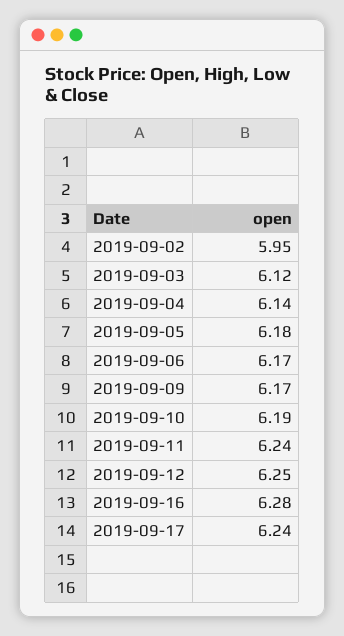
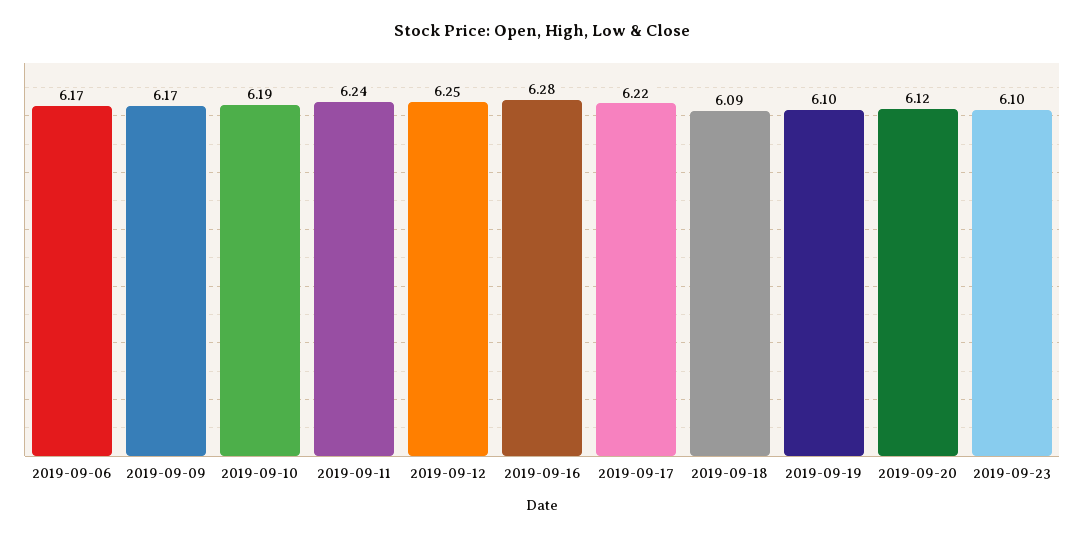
2019-09-02: 5.95 -> none
2019-09-03: 6.12 -> none
2019-09-04: 6.14 -> none
2019-09-05: 6.18 -> none
2019-09-17: 6.24 -> 6.22
2019-09-18: none -> 6.09
2019-09-19: none -> 6.1
2019-09-20: none -> 6.12
2019-09-23: none -> 6.1

